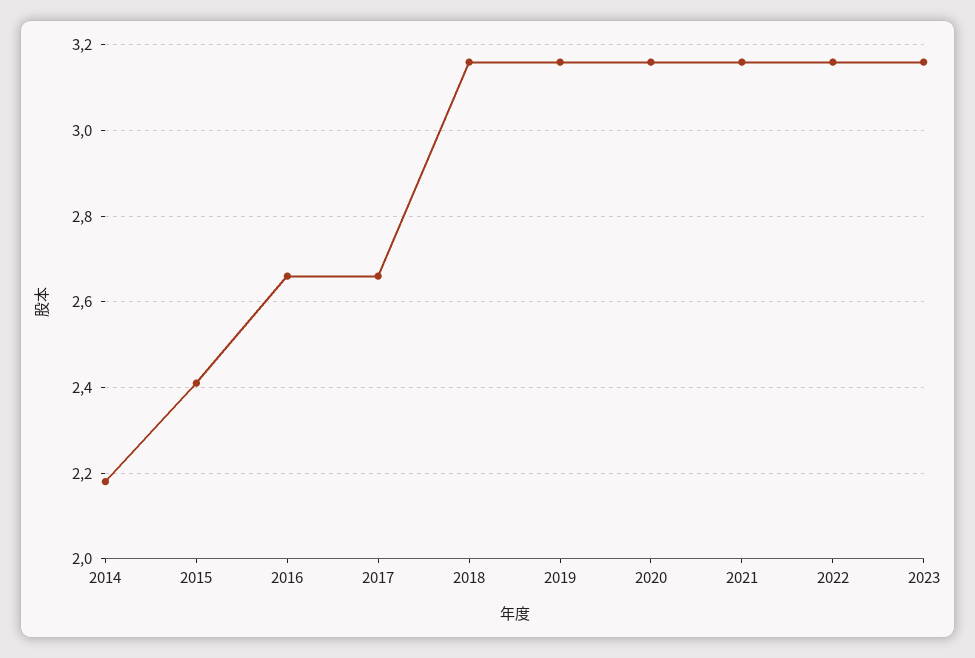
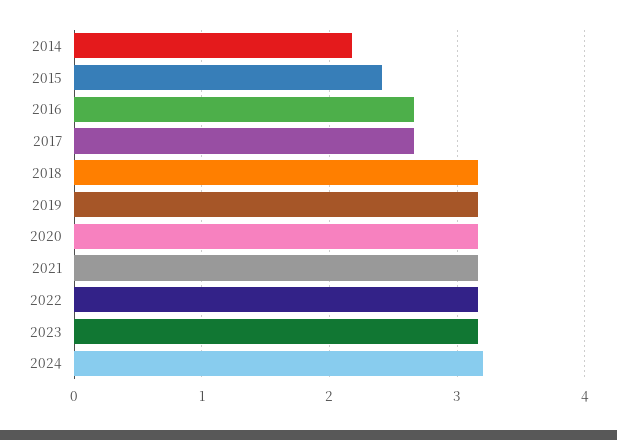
2024: none -> 3.2

